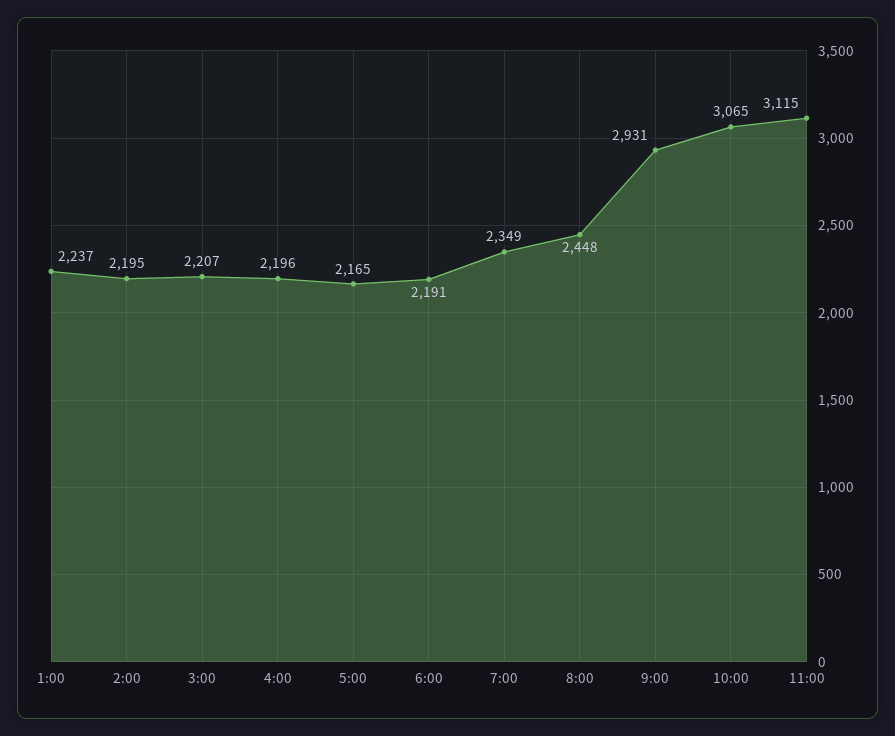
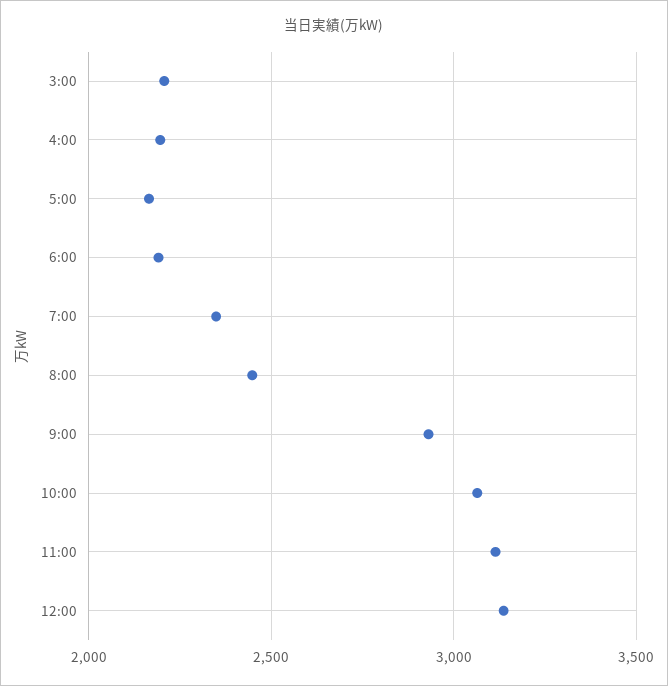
1:00: 2237 -> none
2:00: 2195 -> none
12:00: none -> 3150

